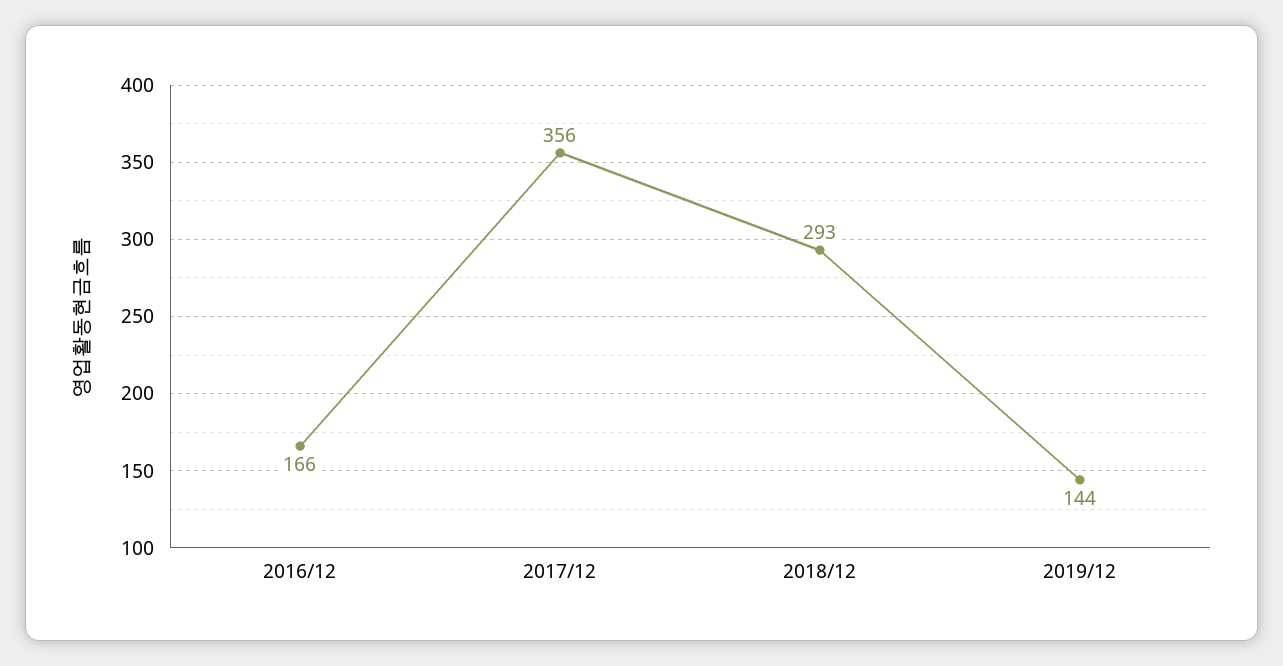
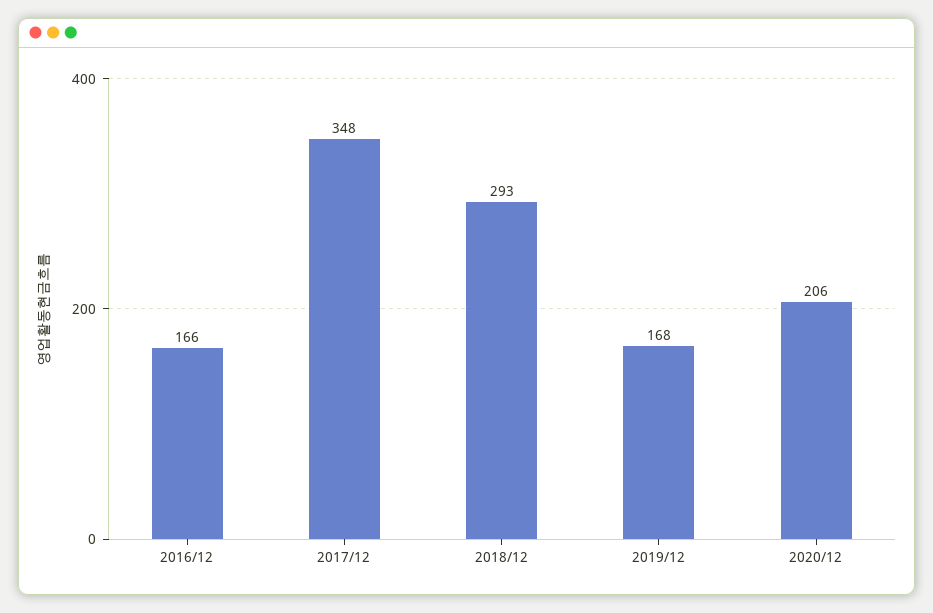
2017/12: 356 -> 348
2019/12: 144 -> 168
2020/12: none -> 206

